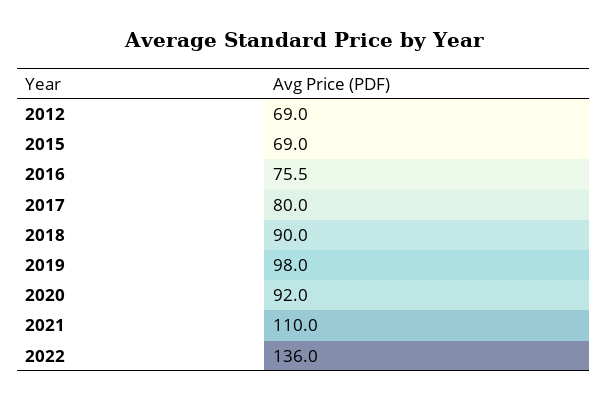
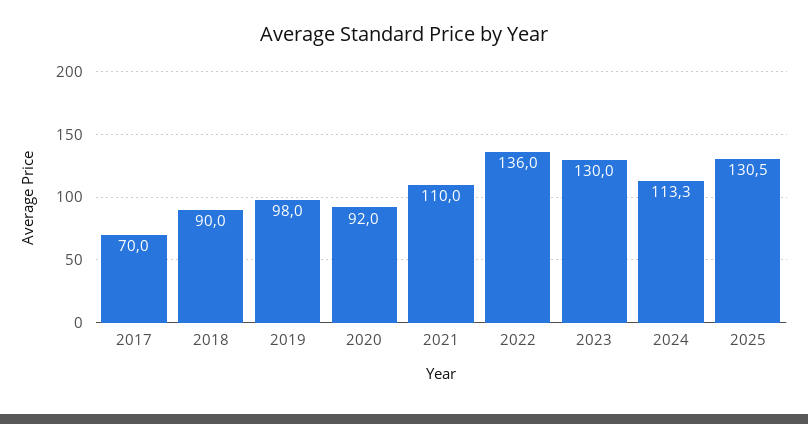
2012: 69 -> none
2015: 69 -> none
2016: 75.5 -> none
2017: 80 -> 70
2023: none -> 130
2024: none -> 113.3
2025: none -> 130.5

